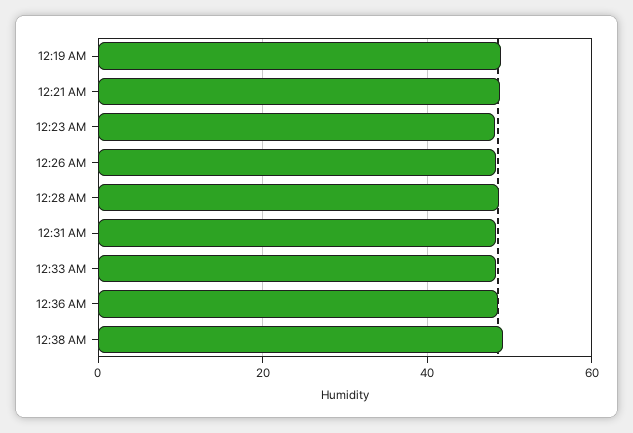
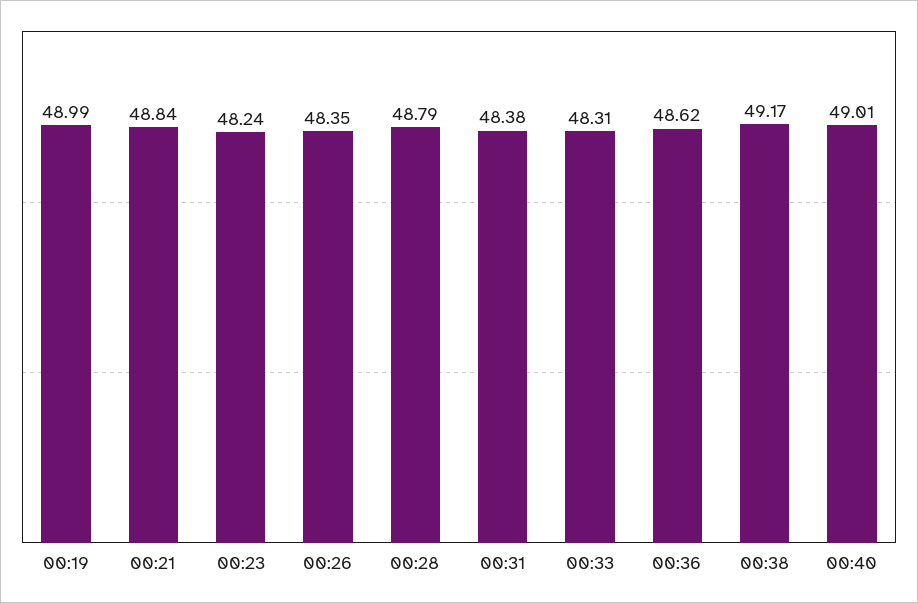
00:40: none -> 49.01

